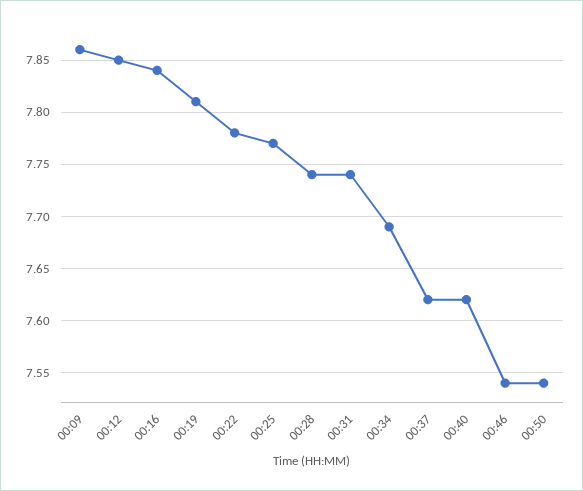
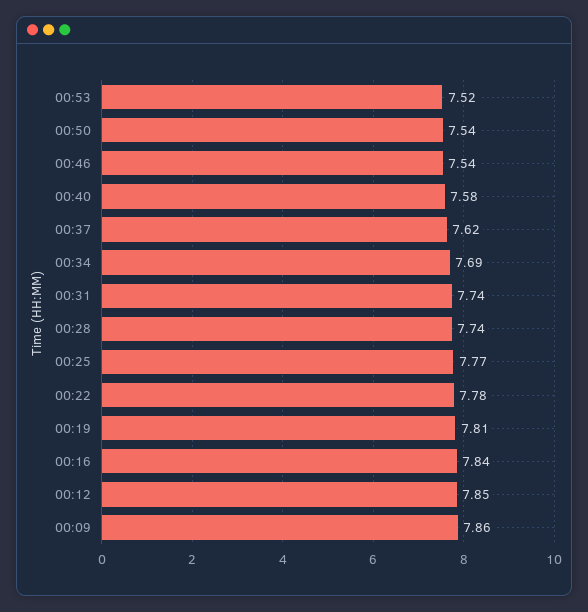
00:40: 7.62 -> 7.58
00:53: none -> 7.52

